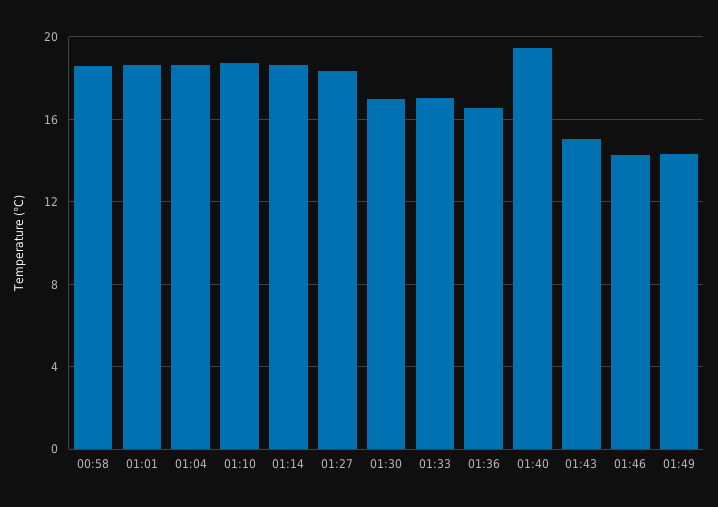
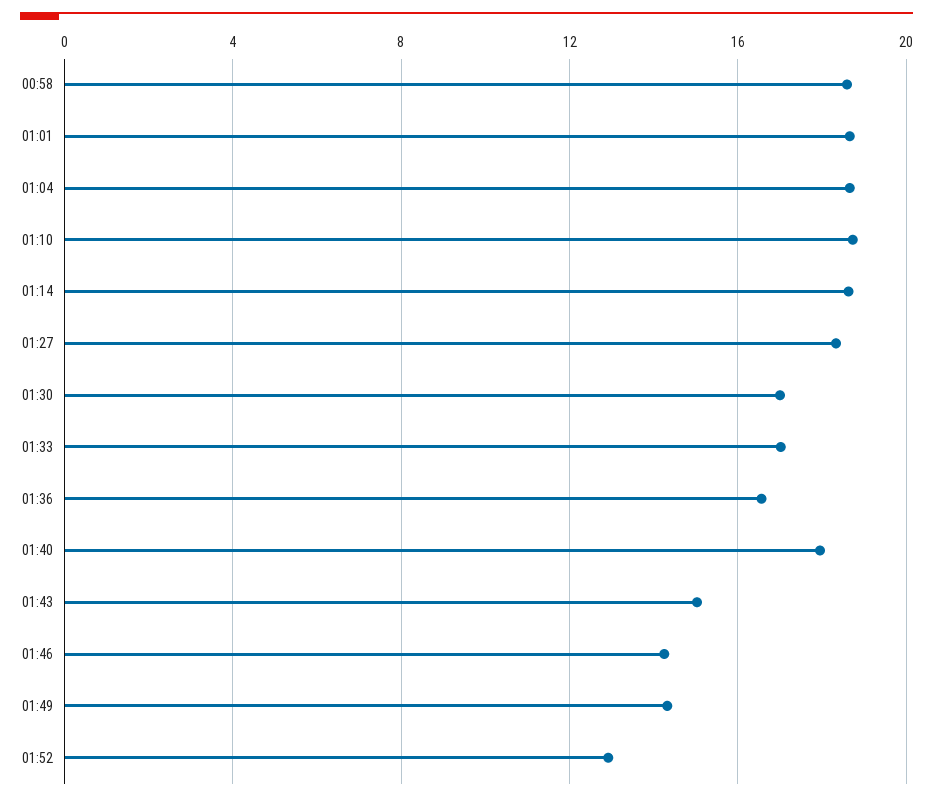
01:40: 19.5 -> 18
01:52: none -> 13

